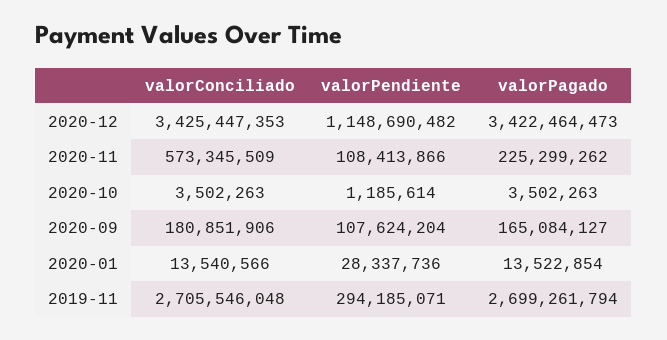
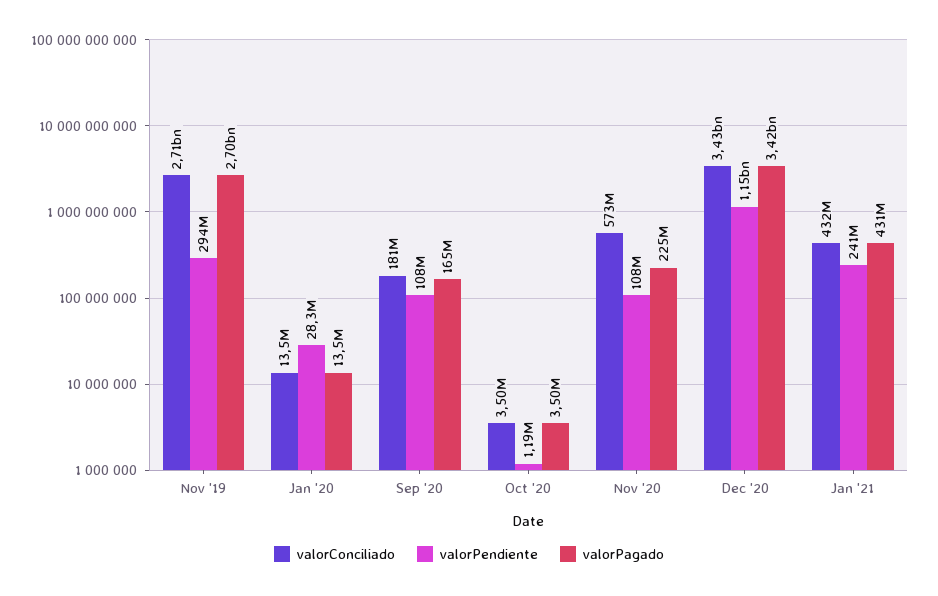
valorConciliado, Jan '21: none -> 432000000
valorPendiente, Jan '21: none -> 241000000
valorPagado, Jan '21: none -> 431000000

